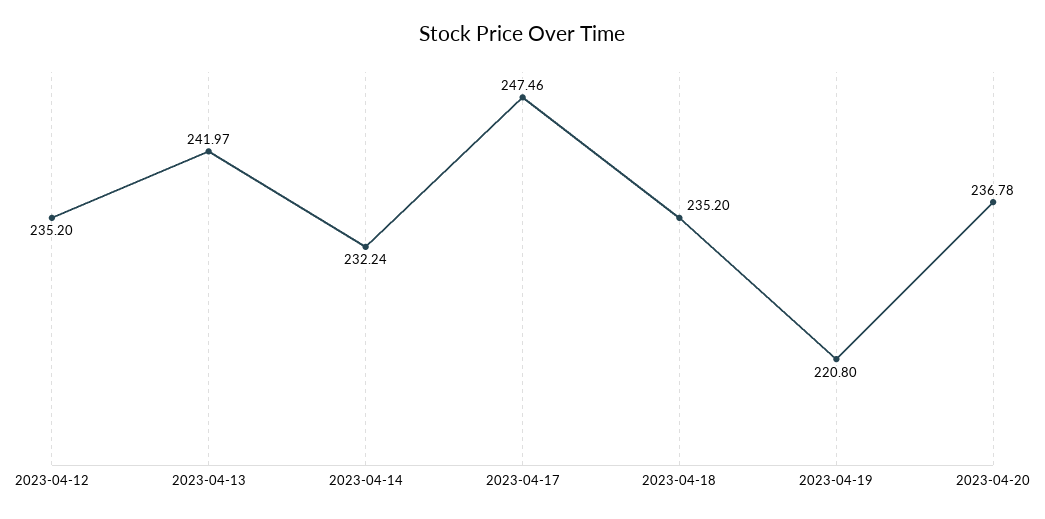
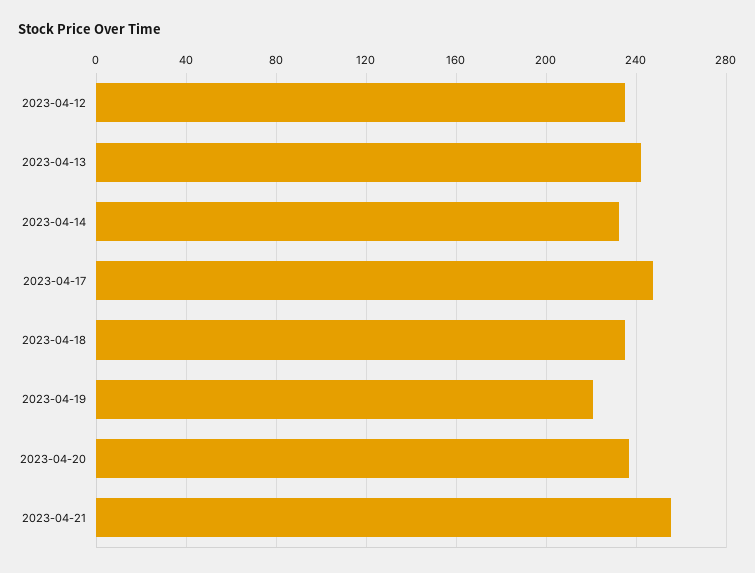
2023-04-21: none -> 255

